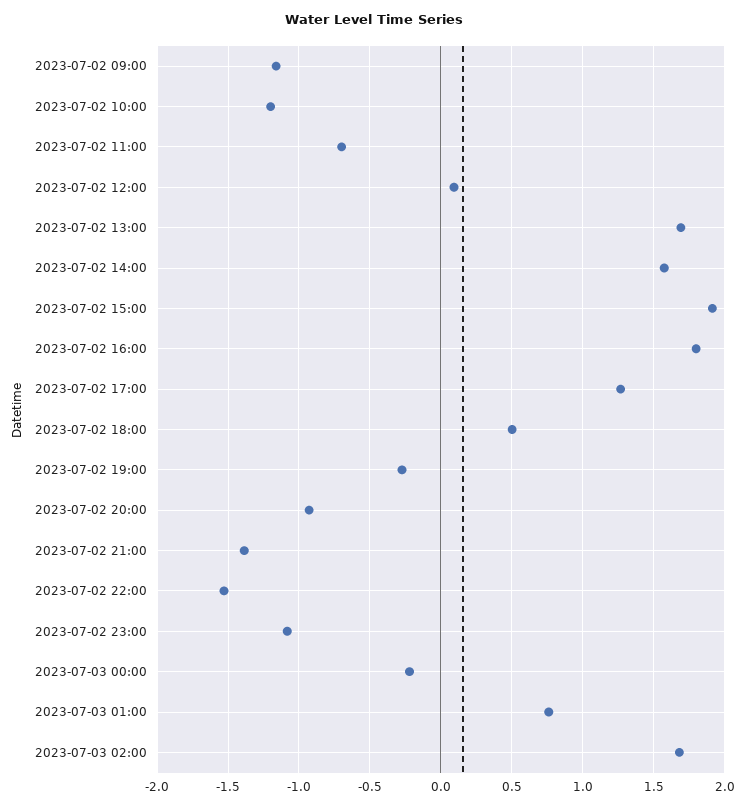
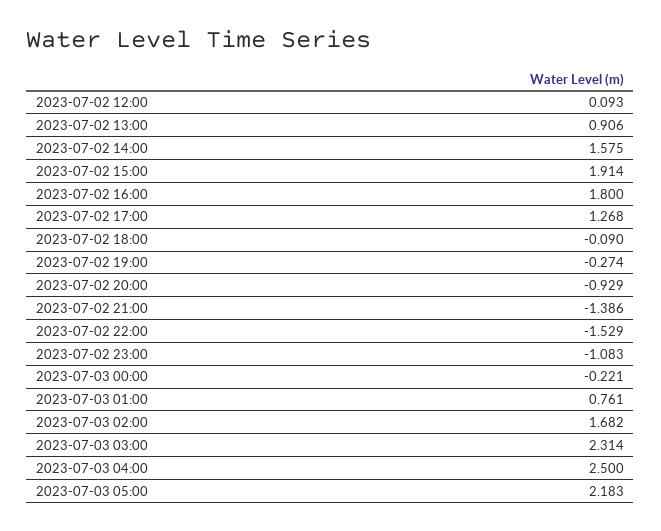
2023-07-02 09:00: -1.15 -> none
2023-07-02 10:00: -1.2 -> none
2023-07-02 11:00: -0.7 -> none
2023-07-02 13:00: 1.7 -> 0.906
2023-07-02 18:00: 0.5 -> -0.09
2023-07-03 03:00: none -> 2.314
2023-07-03 04:00: none -> 2.5
2023-07-03 05:00: none -> 2.183

